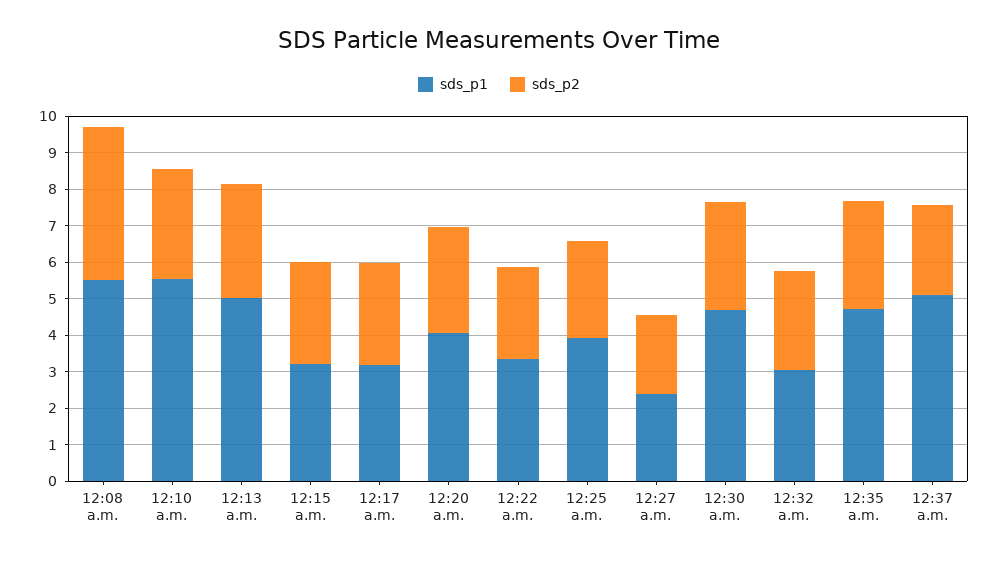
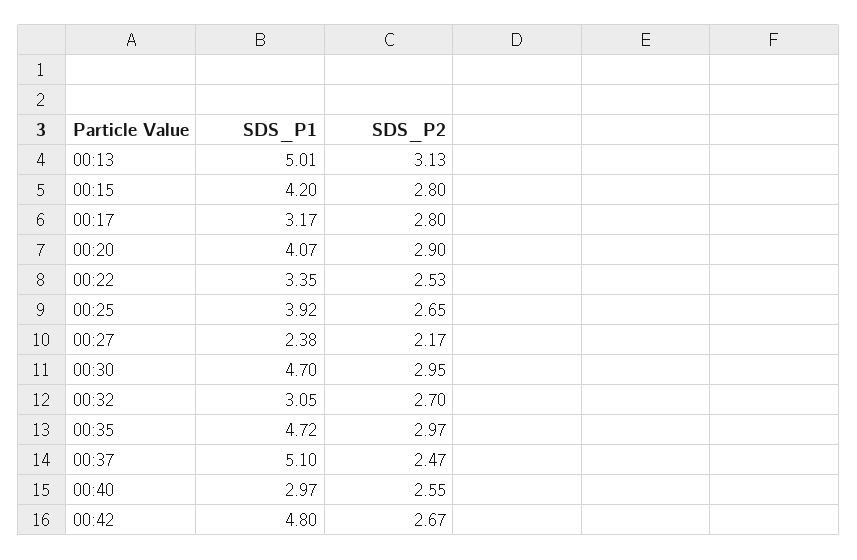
sds_p1, 12:08 a.m.: 5.5 -> none
sds_p2, 12:08 a.m.: 4.25 -> none
sds_p1, 12:10 a.m.: 5.5 -> none
sds_p2, 12:10 a.m.: 3 -> none
sds_p1, 12:15 a.m.: 3.25 -> 4.2
sds_p1, 00:40: none -> 2.97
sds_p2, 00:40: none -> 2.55
sds_p1, 00:42: none -> 4.8
sds_p2, 00:42: none -> 2.67

